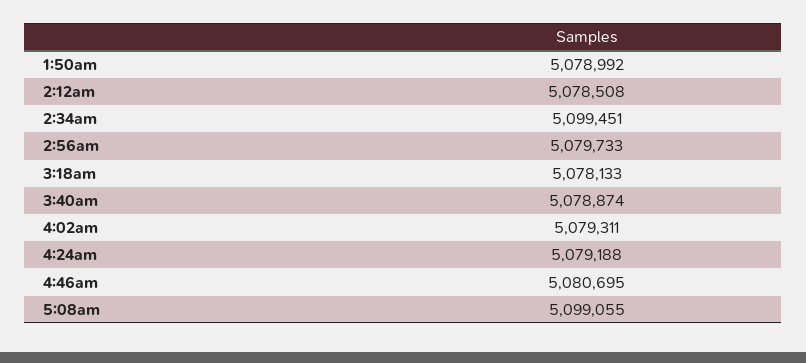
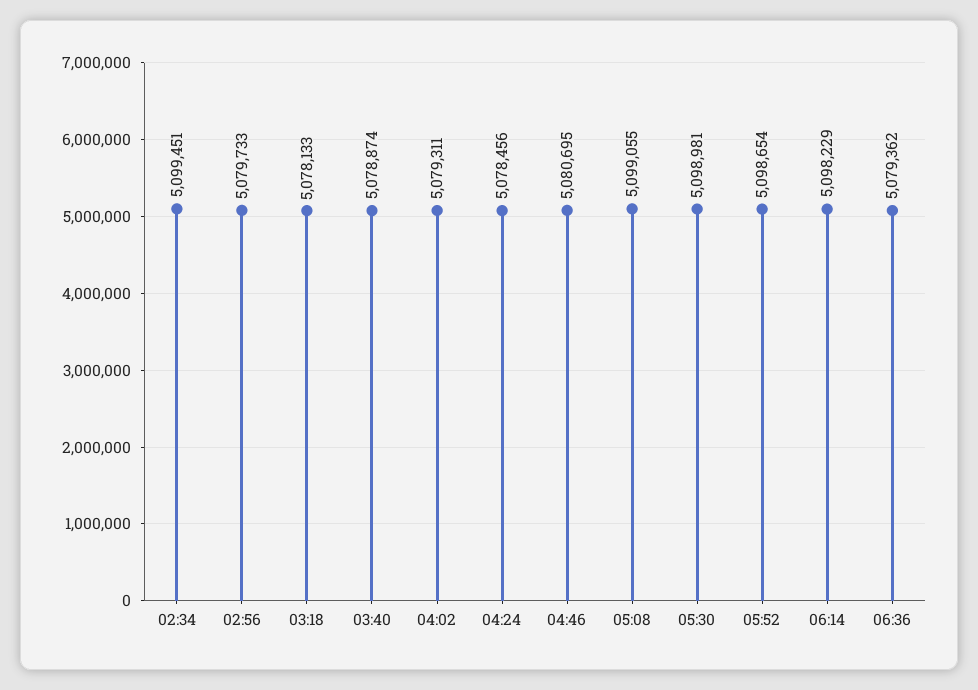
1:50am: 5078992 -> none
2:12am: 5078508 -> none
4:24am: 5079188 -> 5078456
05:30: none -> 5098981
05:52: none -> 5098654
06:14: none -> 5098229
06:36: none -> 5079362

